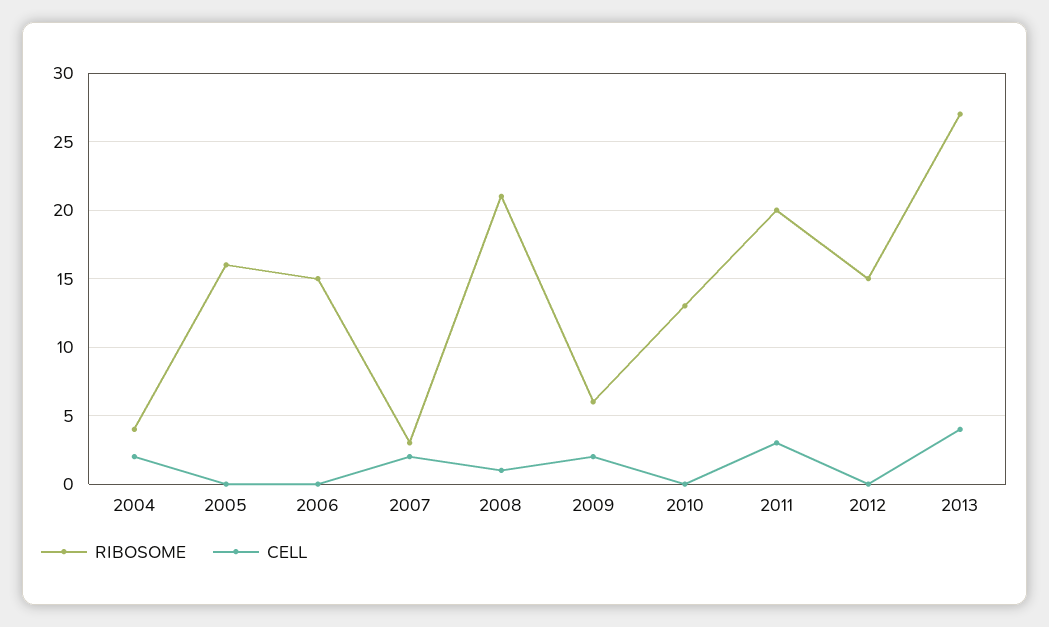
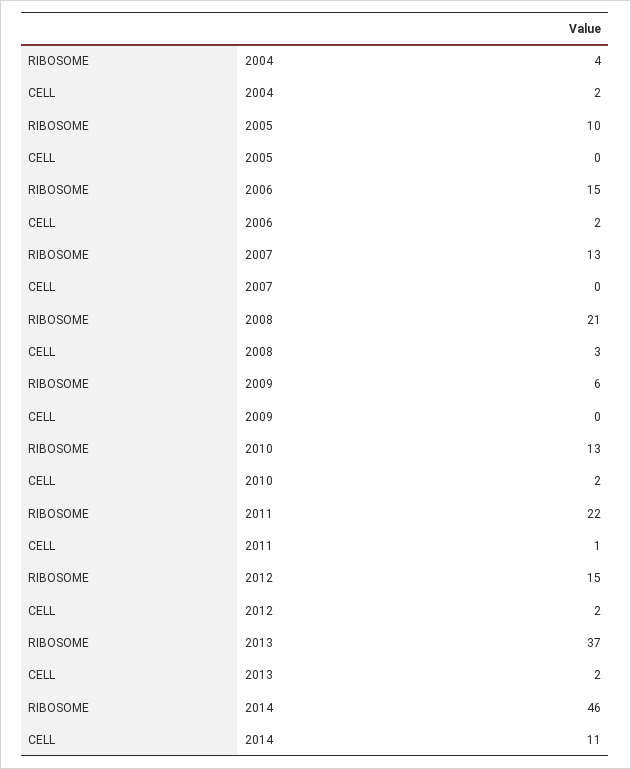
RIBOSOME, 2005: 16 -> 10
CELL, 2006: 0 -> 2
RIBOSOME, 2007: 3 -> 13
CELL, 2007: 2 -> 0
CELL, 2008: 1 -> 3
CELL, 2009: 2 -> 0
CELL, 2010: 0 -> 2
RIBOSOME, 2011: 20 -> 22
CELL, 2011: 3 -> 1
CELL, 2012: 0 -> 2
RIBOSOME, 2013: 27 -> 37
CELL, 2013: 4 -> 2
RIBOSOME, 2014: none -> 46
CELL, 2014: none -> 11

